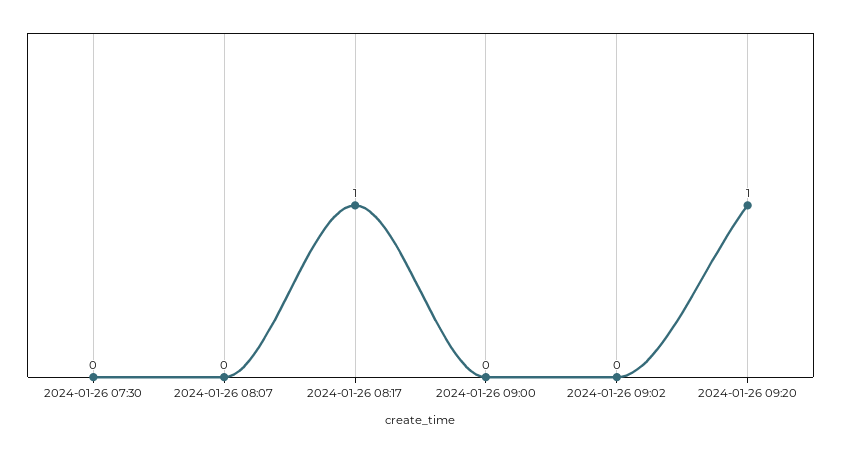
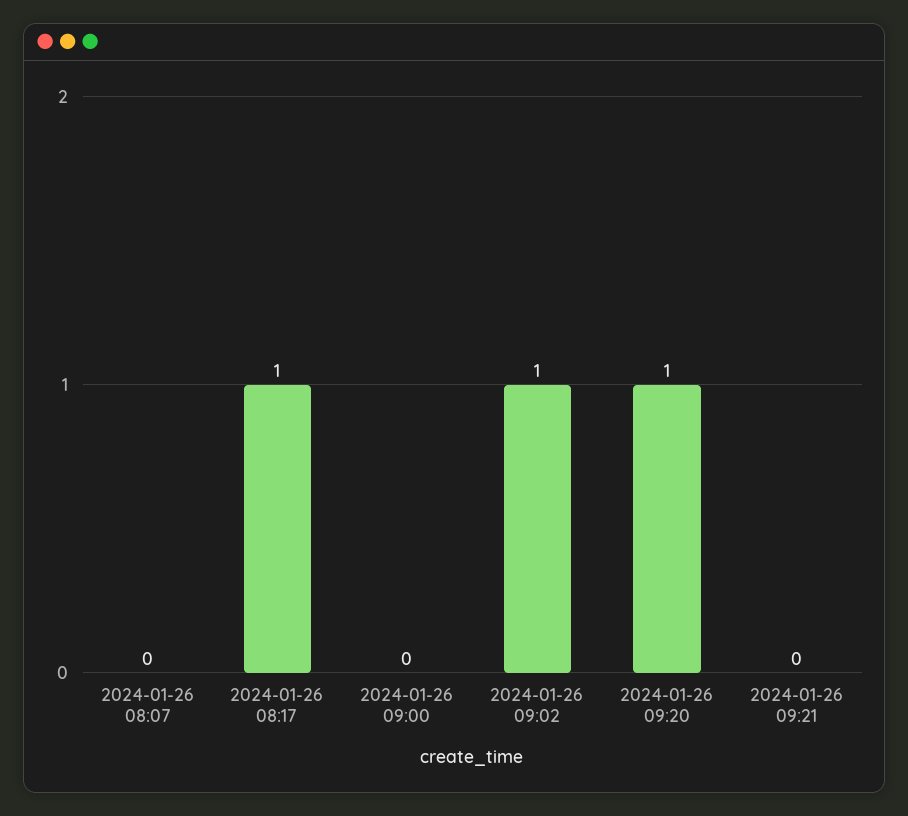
2024-01-26 07:30: 0 -> none
2024-01-26 09:02: 0 -> 1
2024-01-26 09:21: none -> 0

